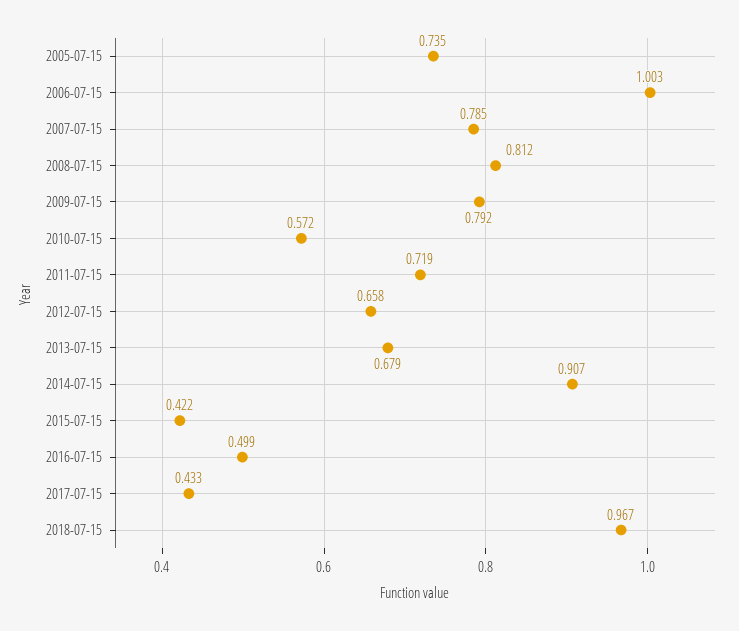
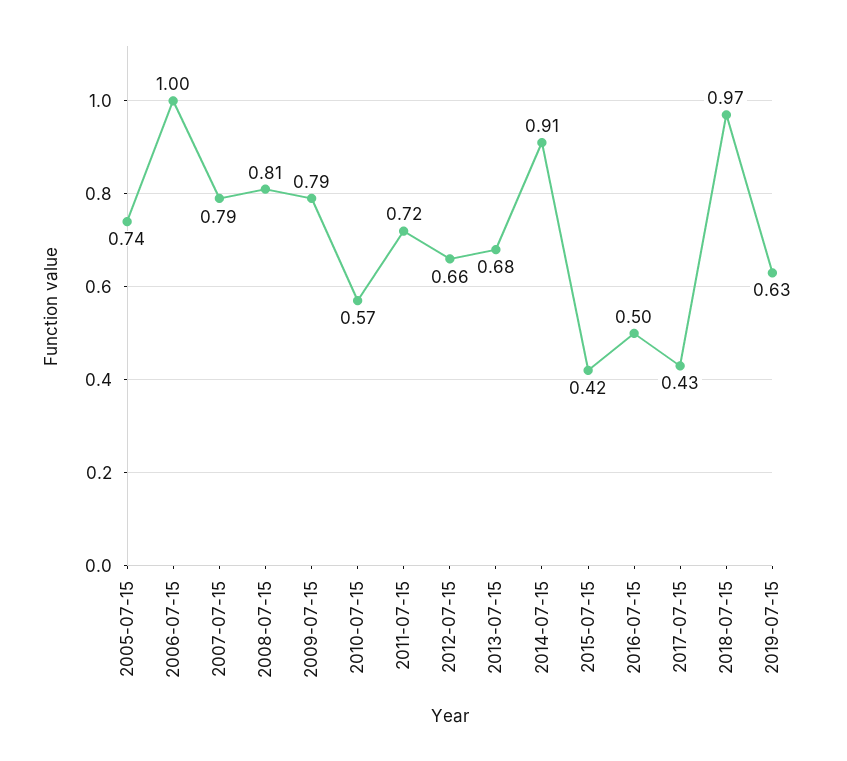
2019-07-15: none -> 0.63

